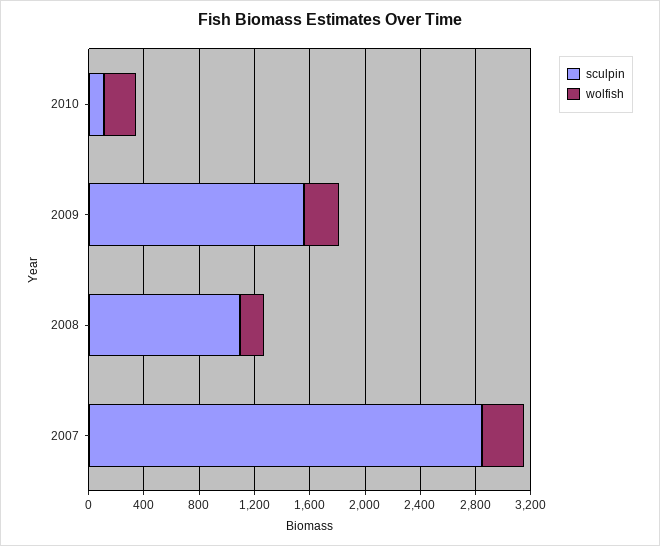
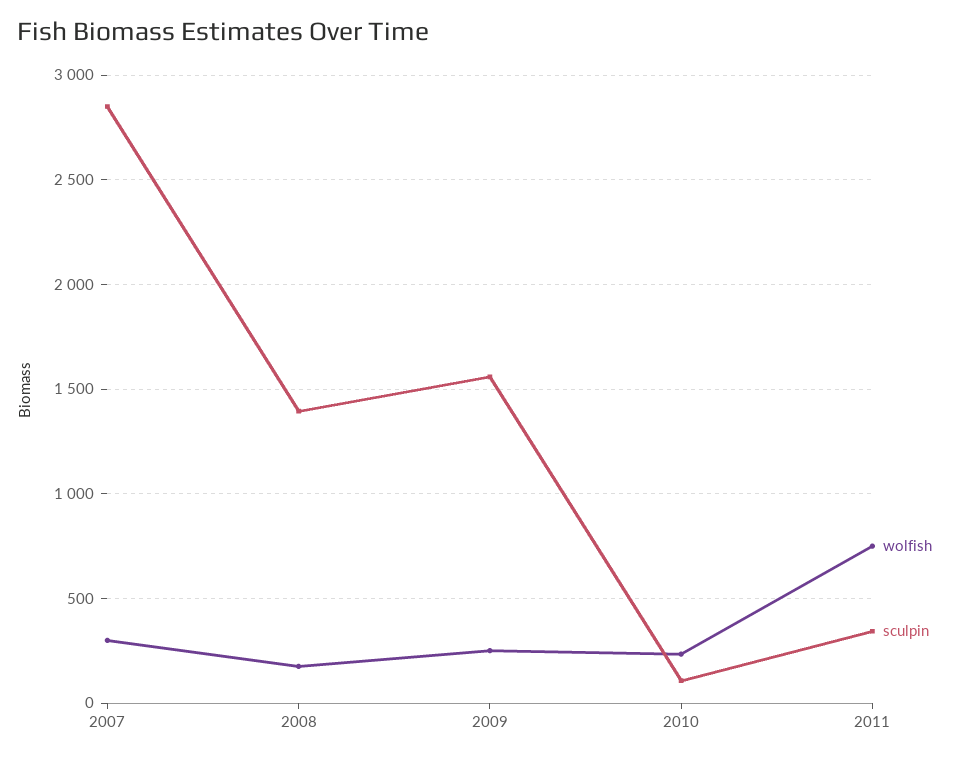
sculpin, 2008: 1100 -> 1400
wolfish, 2011: none -> 750
sculpin, 2011: none -> 350

